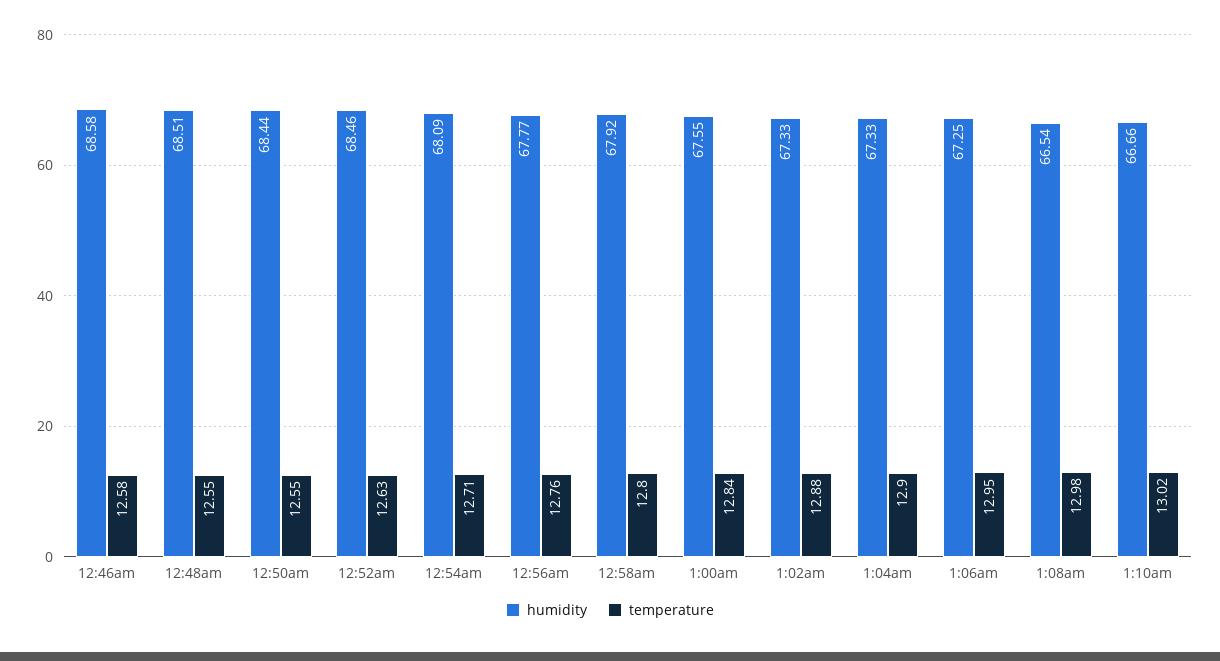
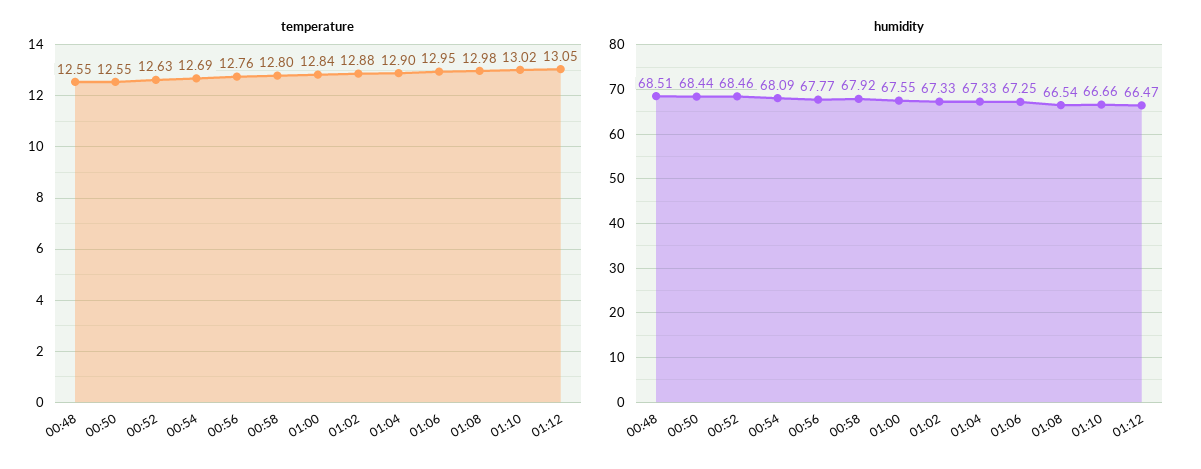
humidity, 12:46am: 68.58 -> none
temperature, 12:46am: 12.58 -> none
temperature, 12:54am: 12.71 -> 12.69
temperature, 01:12: none -> 13.05
humidity, 01:12: none -> 66.47

